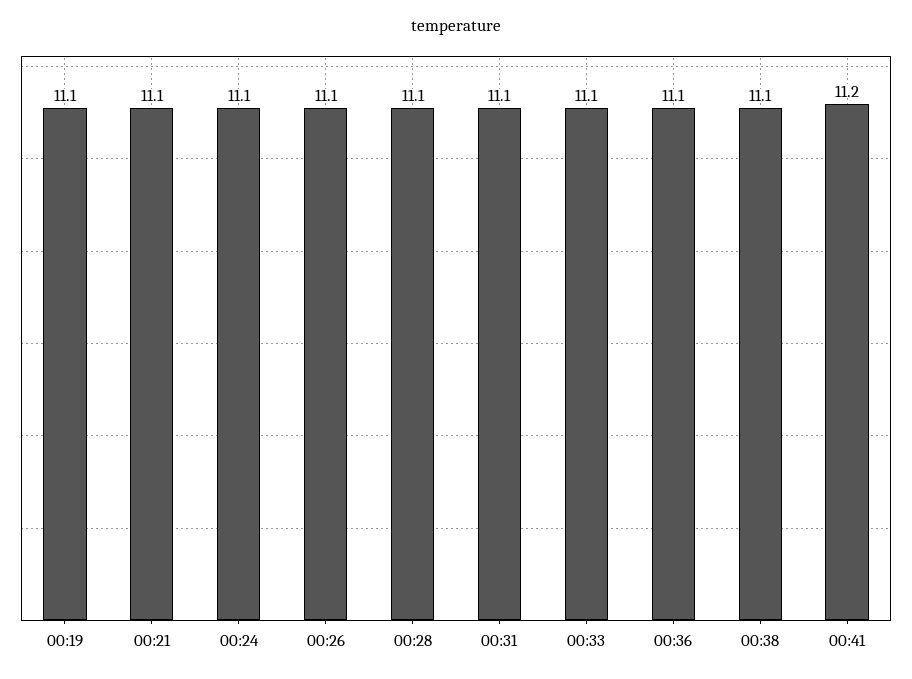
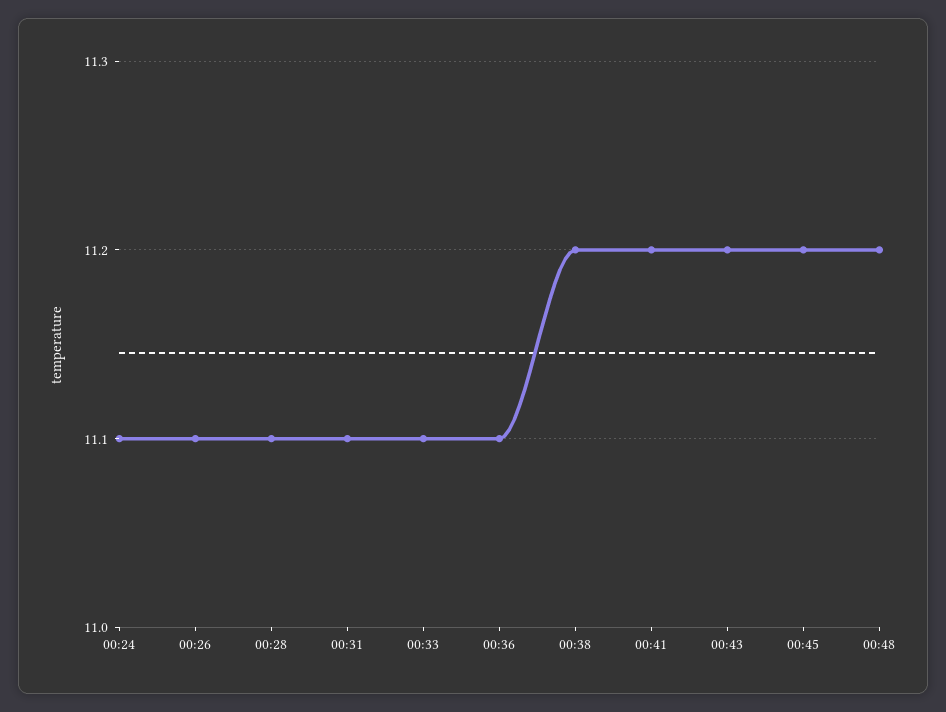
00:19: 11.1 -> none
00:21: 11.1 -> none
00:38: 11.1 -> 11.2
00:43: none -> 11.2
00:45: none -> 11.2
00:48: none -> 11.2

